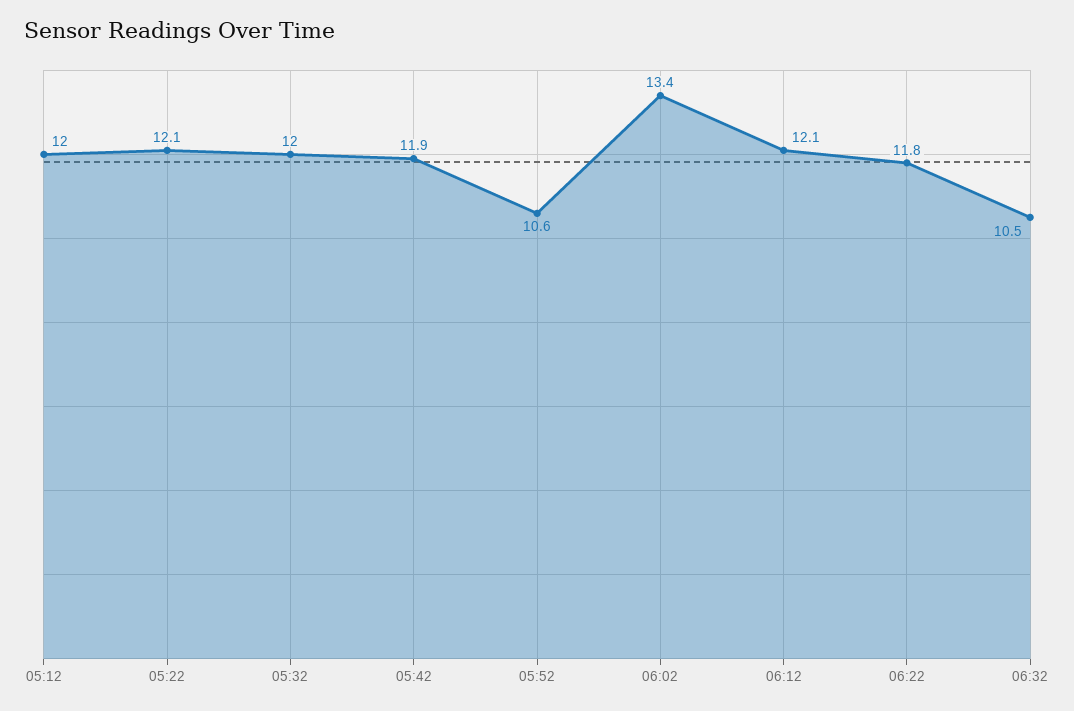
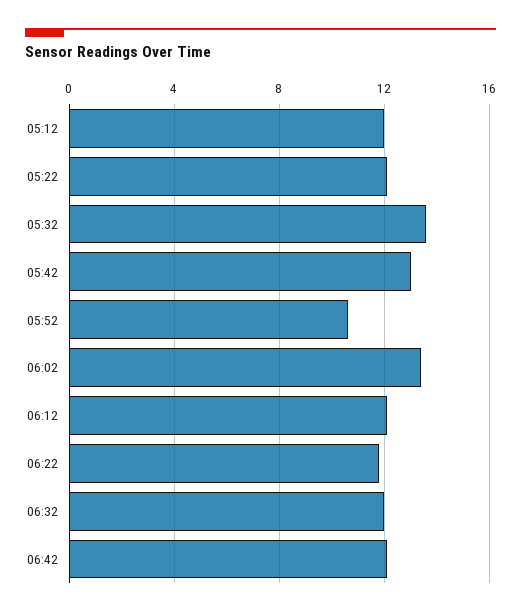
05:32: 12 -> 13.5
05:42: 11.9 -> 13
06:32: 10.5 -> 12
06:42: none -> 12

